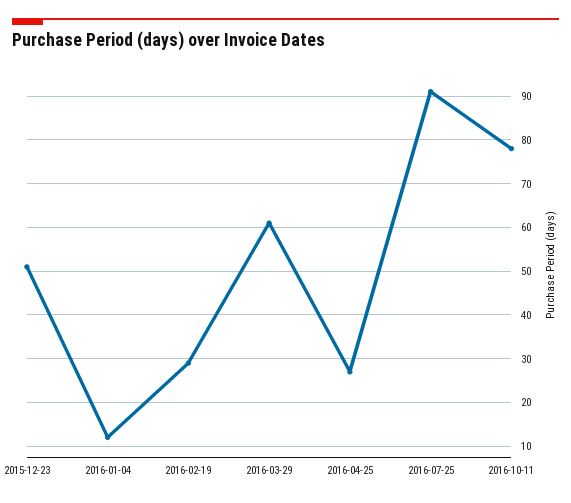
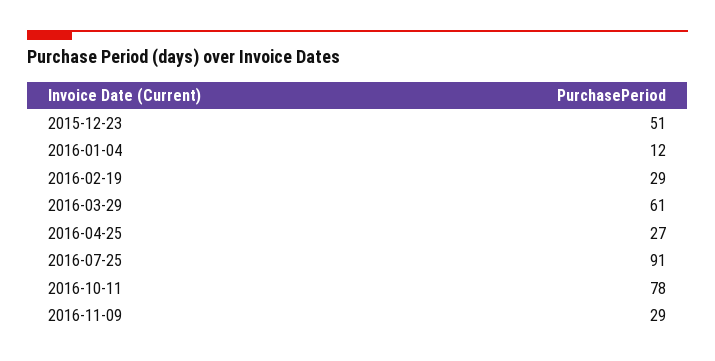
2016-11-09: none -> 29

